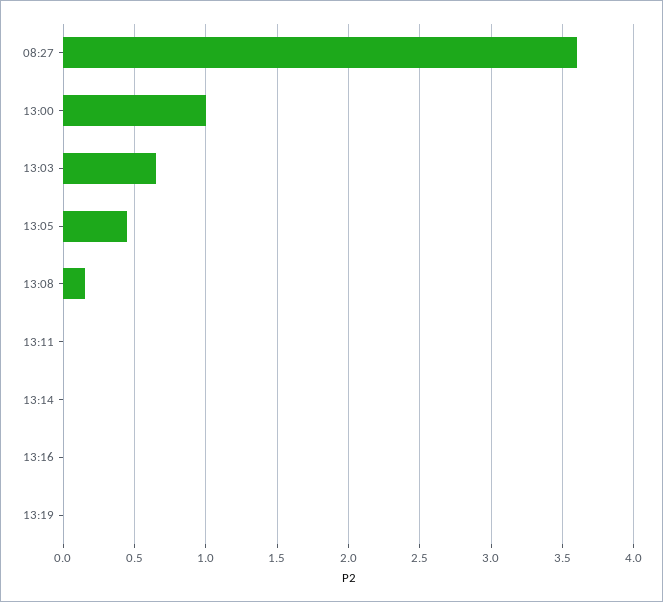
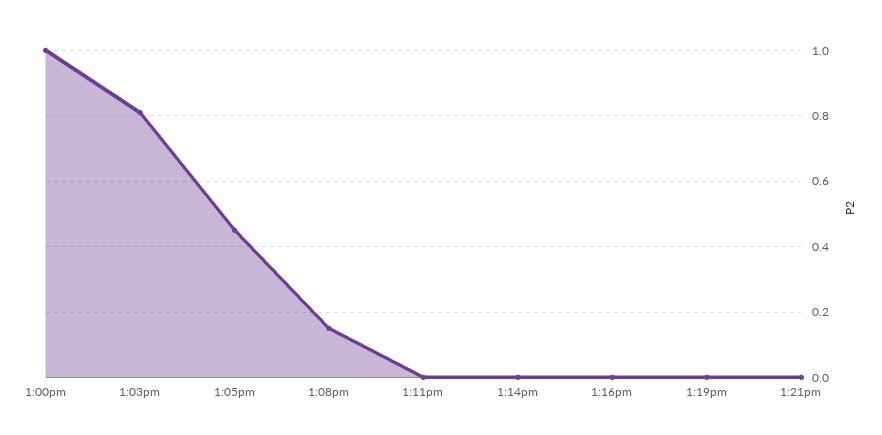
08:27: 3.6 -> none
13:03: 0.65 -> 0.8
1:21pm: none -> 0

